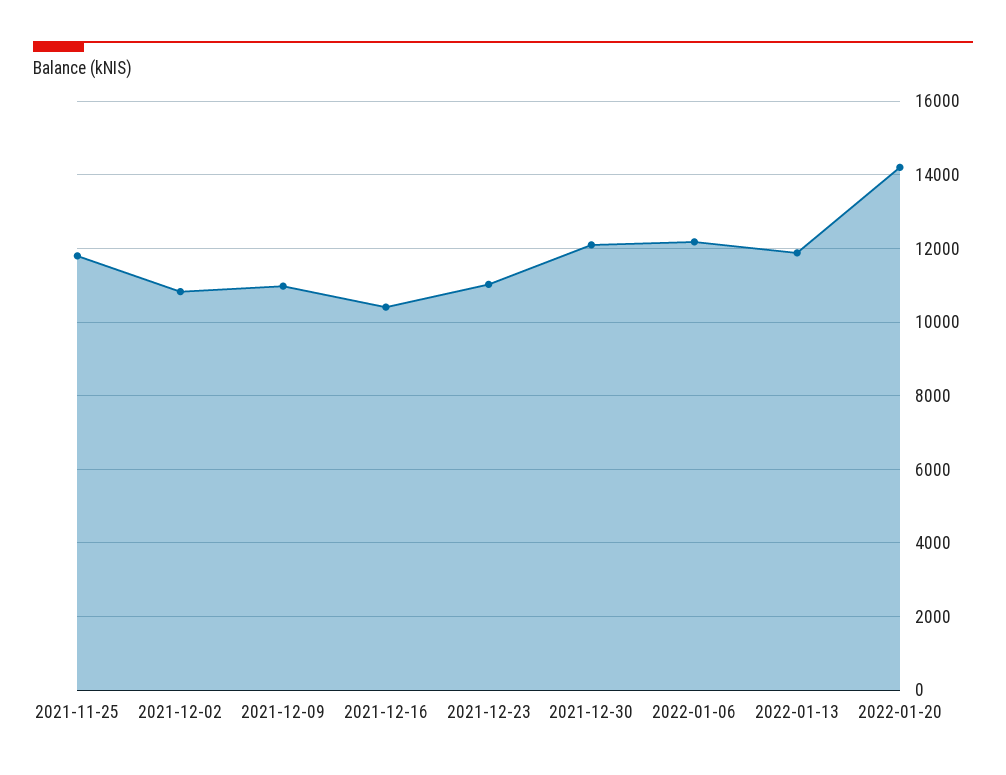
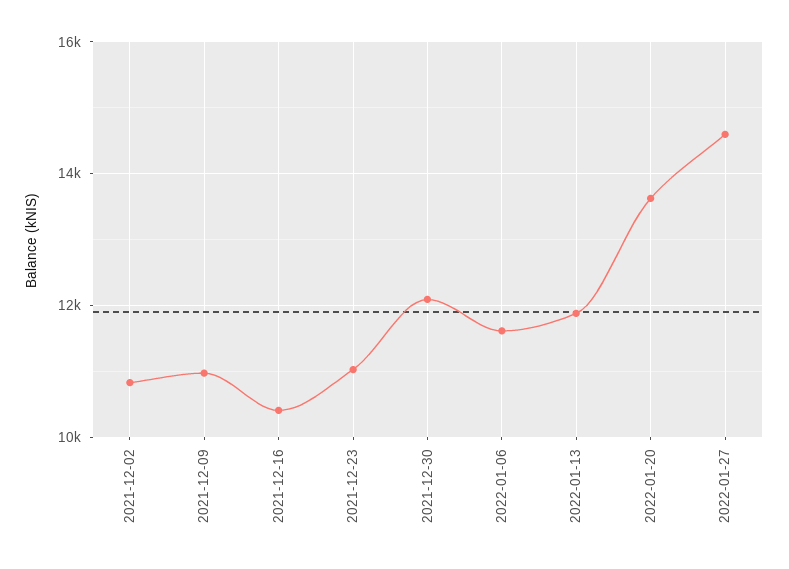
2021-11-25: 11800 -> none
2022-01-06: 12200 -> 11600
2022-01-20: 14200 -> 13600
2022-01-27: none -> 14600

